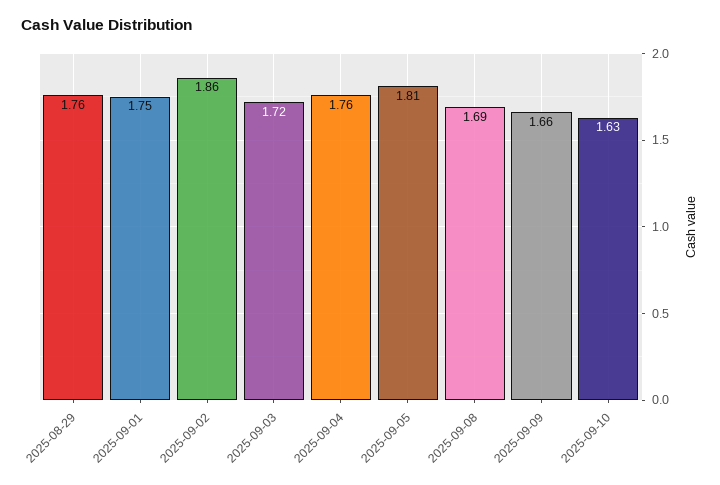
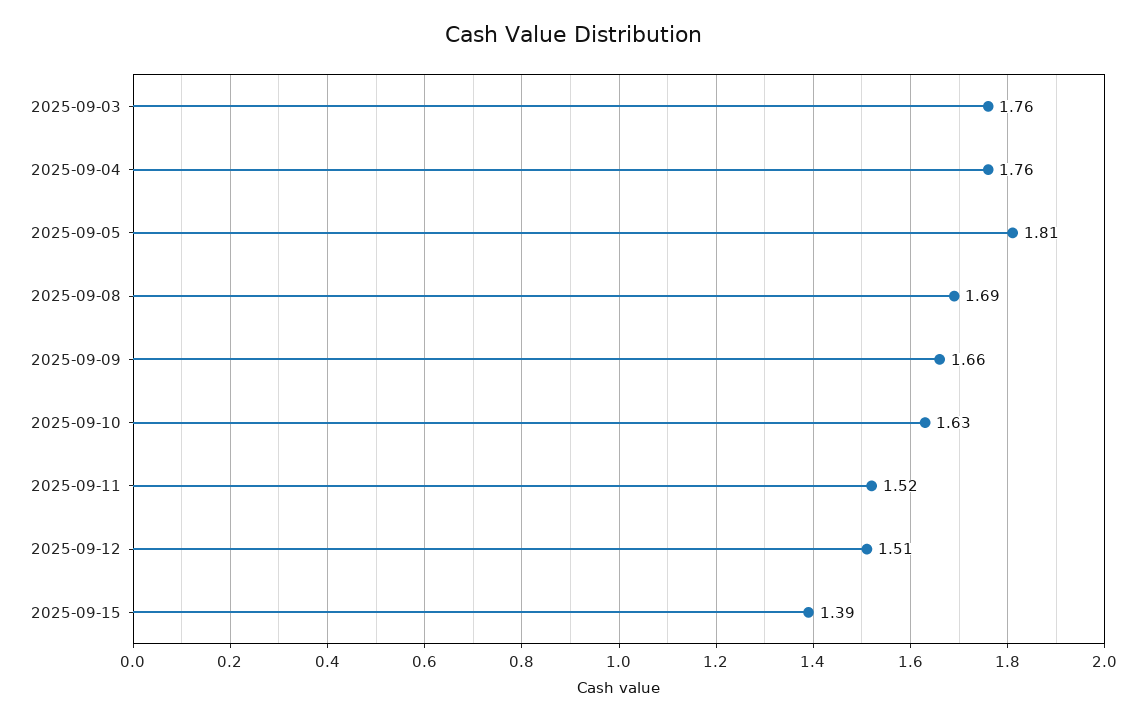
2025-08-29: 1.76 -> none
2025-09-01: 1.75 -> none
2025-09-02: 1.86 -> none
2025-09-03: 1.72 -> 1.76
2025-09-11: none -> 1.52
2025-09-12: none -> 1.51
2025-09-15: none -> 1.39

